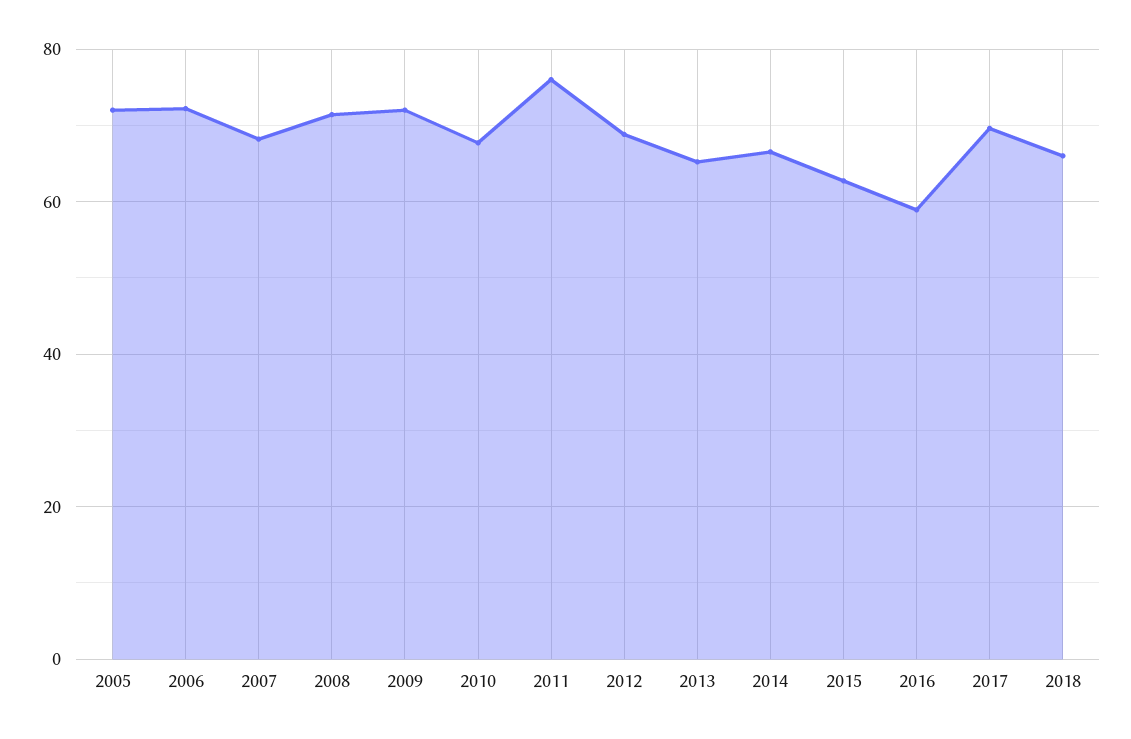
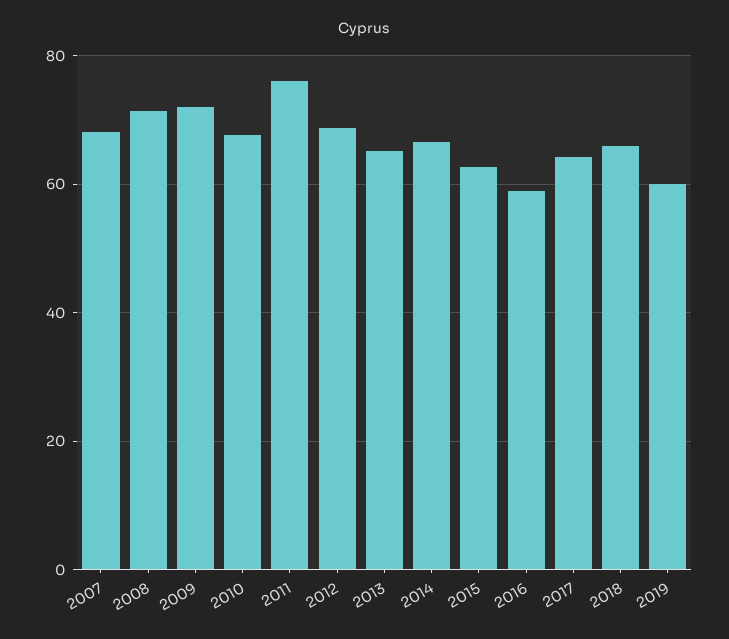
2005: 72 -> none
2006: 72 -> none
2017: 70 -> 64
2019: none -> 60

